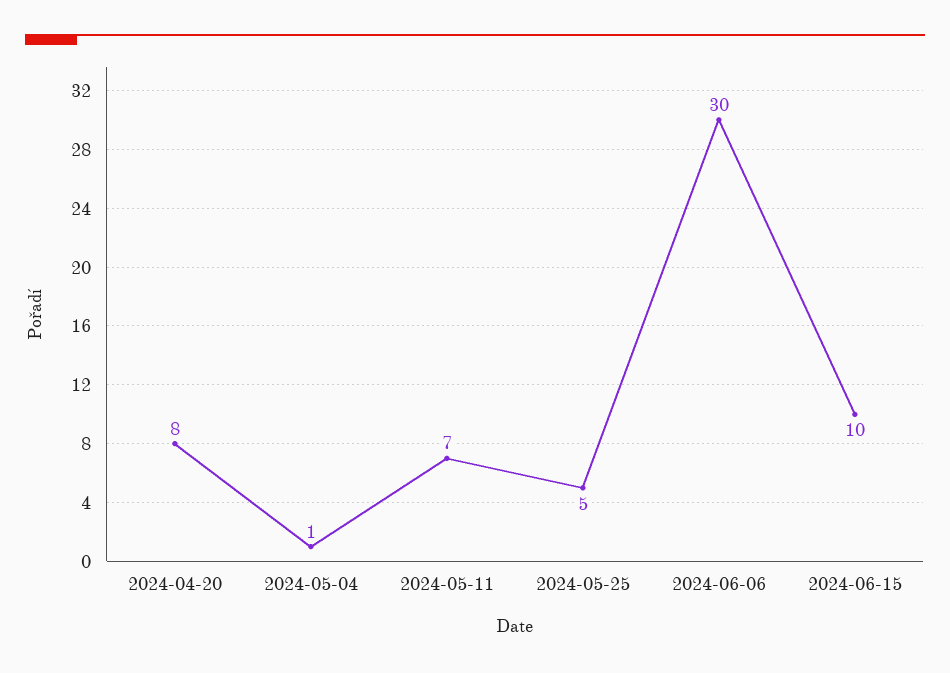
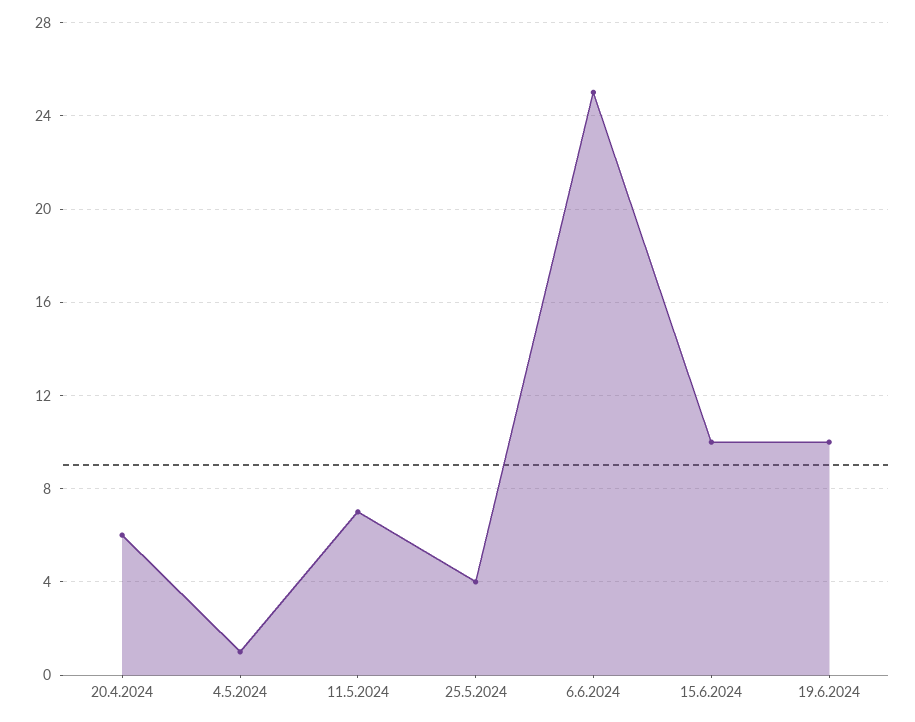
2024-04-20: 8 -> 6
2024-05-25: 5 -> 4
2024-06-06: 30 -> 25
19.6.2024: none -> 10

